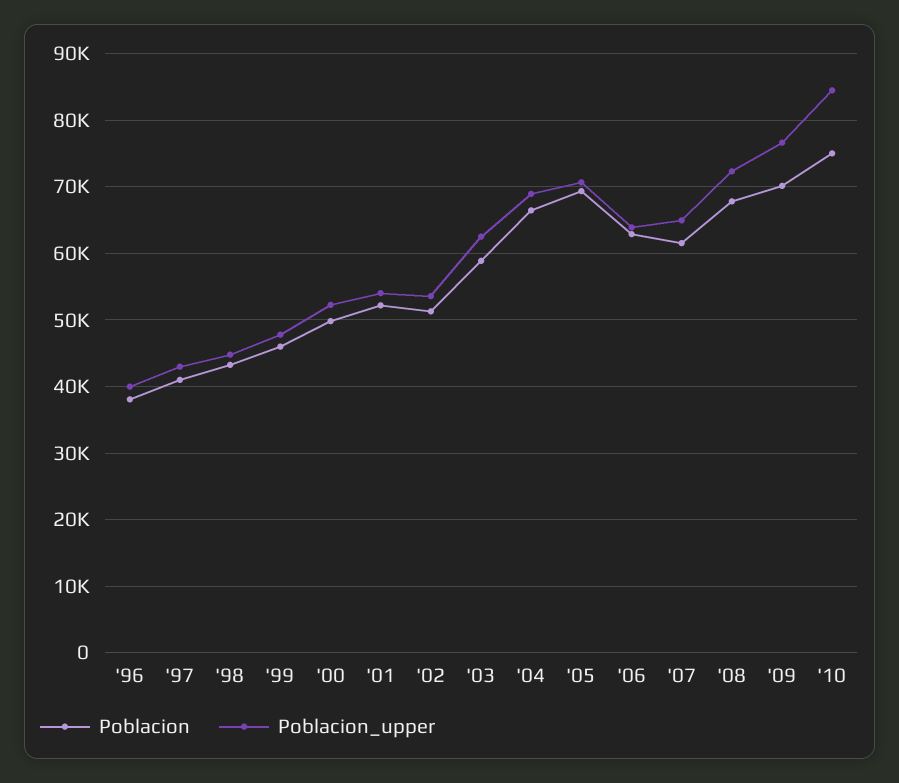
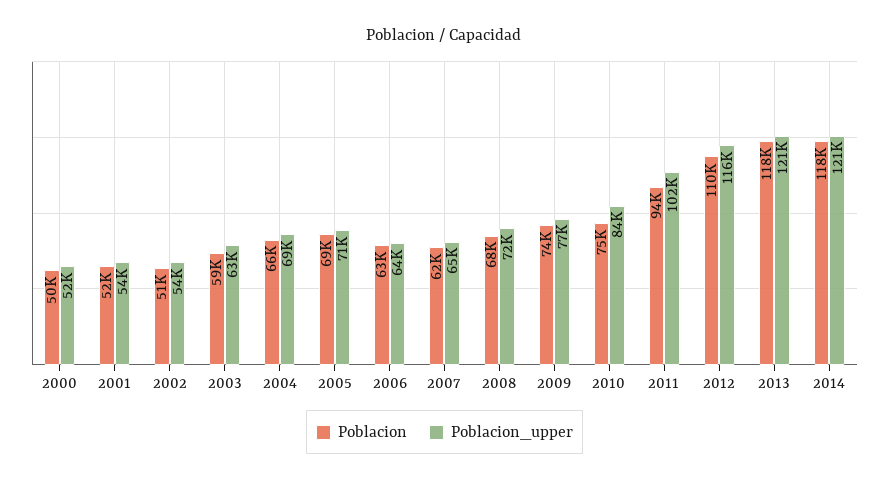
Poblacion, '96: 38000 -> none
Poblacion_upper, '96: 40000 -> none
Poblacion, '97: 41000 -> none
Poblacion_upper, '97: 43000 -> none
Poblacion, '98: 43000 -> none
Poblacion_upper, '98: 45000 -> none
Poblacion, '99: 46000 -> none
Poblacion_upper, '99: 48000 -> none
Poblacion, '09: 70000 -> 74000
Poblacion, 2011: none -> 94000
Poblacion_upper, 2011: none -> 102000
Poblacion, 2012: none -> 110000
Poblacion_upper, 2012: none -> 116000
Poblacion, 2013: none -> 118000
Poblacion_upper, 2013: none -> 121000
Poblacion, 2014: none -> 118000
Poblacion_upper, 2014: none -> 121000

